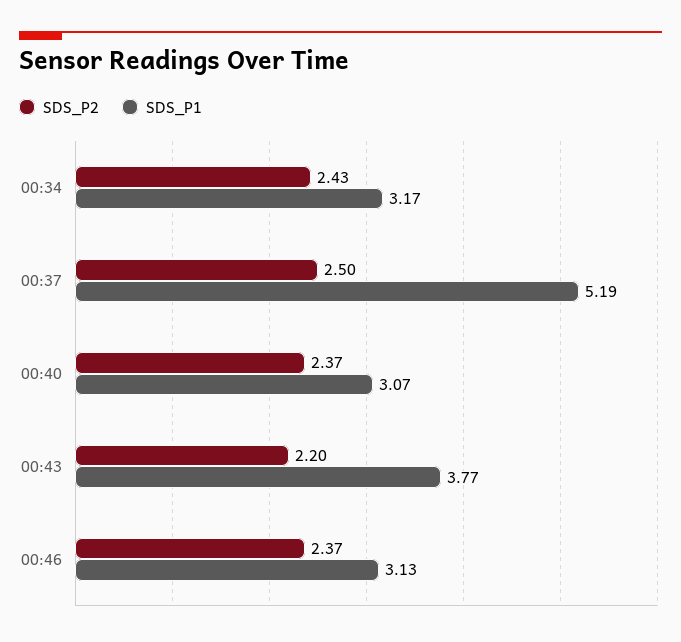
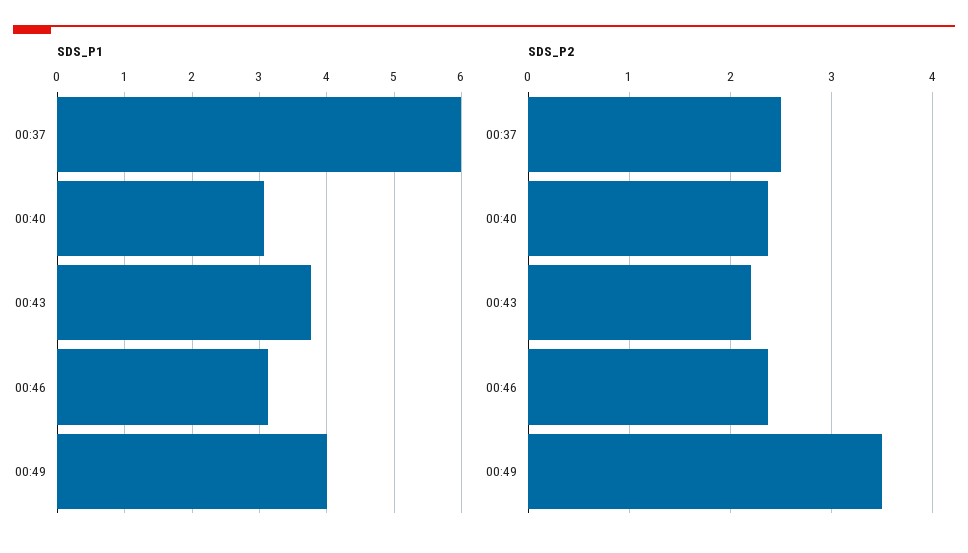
SDS_P2, 00:34: 2.43 -> none
SDS_P1, 00:34: 3.17 -> none
SDS_P1, 00:37: 5.19 -> 6
SDS_P1, 00:49: none -> 4
SDS_P2, 00:49: none -> 3.5

